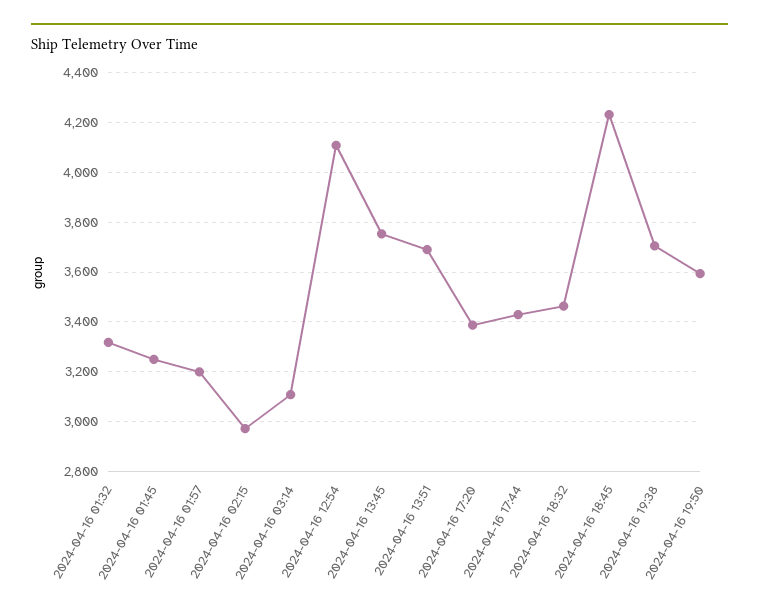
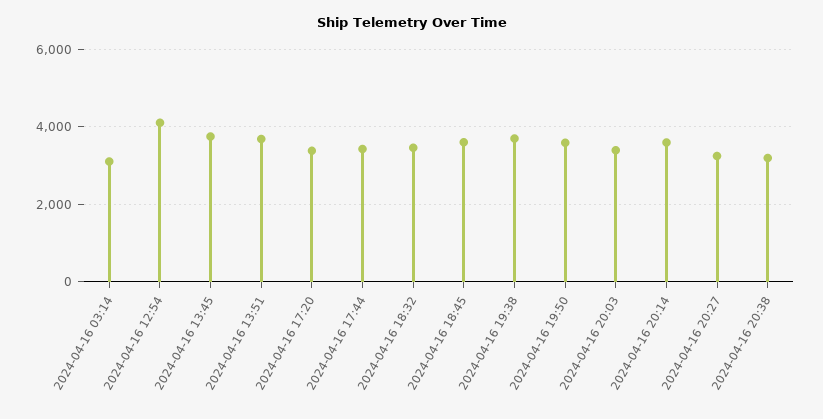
2024-04-16 01:32: 3325 -> none
2024-04-16 01:45: 3250 -> none
2024-04-16 01:57: 3200 -> none
2024-04-16 02:15: 2975 -> none
2024-04-16 18:45: 4225 -> 3600
2024-04-16 20:03: none -> 3400
2024-04-16 20:14: none -> 3600
2024-04-16 20:27: none -> 3200
2024-04-16 20:38: none -> 3200

